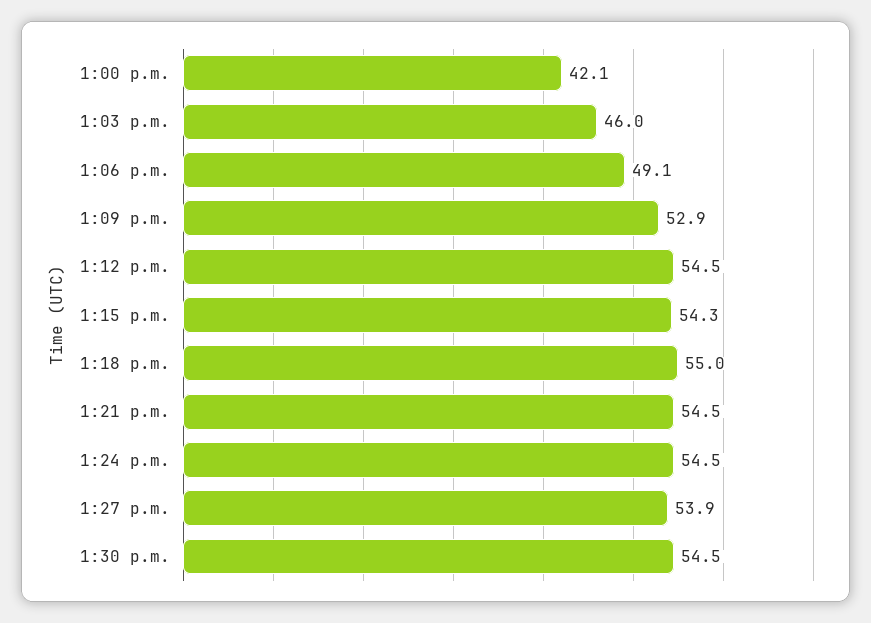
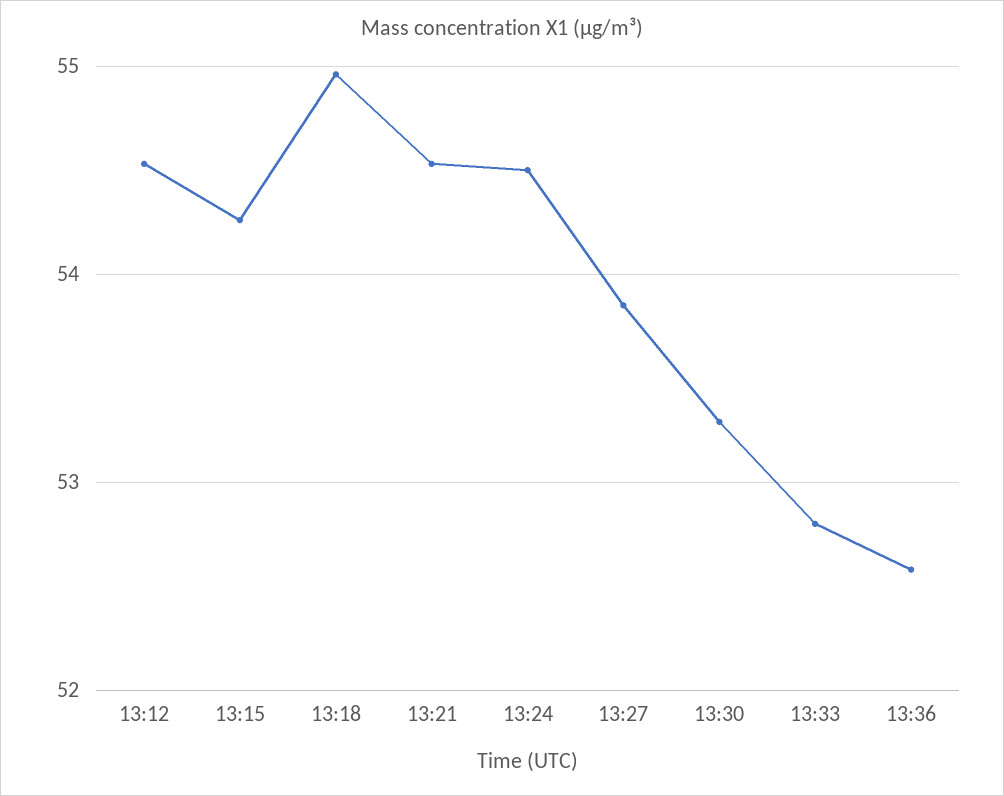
1:00 p.m.: 42.1 -> none
1:03 p.m.: 46 -> none
1:06 p.m.: 49.1 -> none
1:09 p.m.: 52.9 -> none
1:30 p.m.: 54.5 -> 53.3
13:33: none -> 52.8
13:36: none -> 52.6

